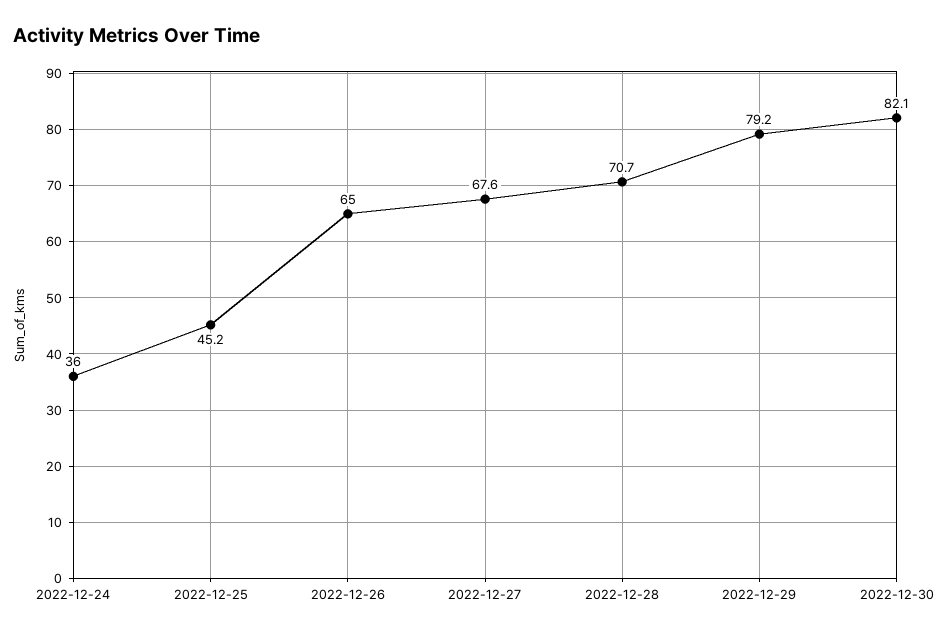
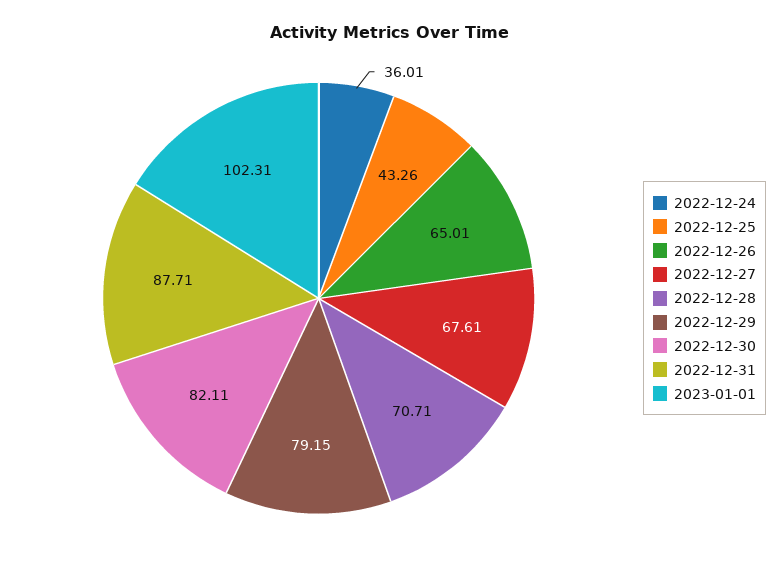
2022-12-25: 45.2 -> 43.26
2022-12-31: none -> 87.71
2023-01-01: none -> 102.31

